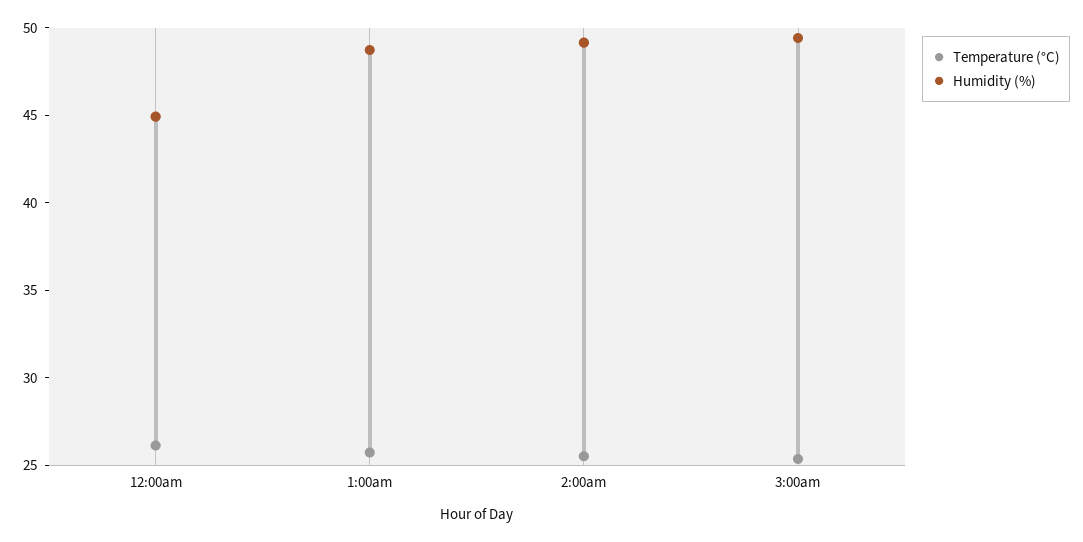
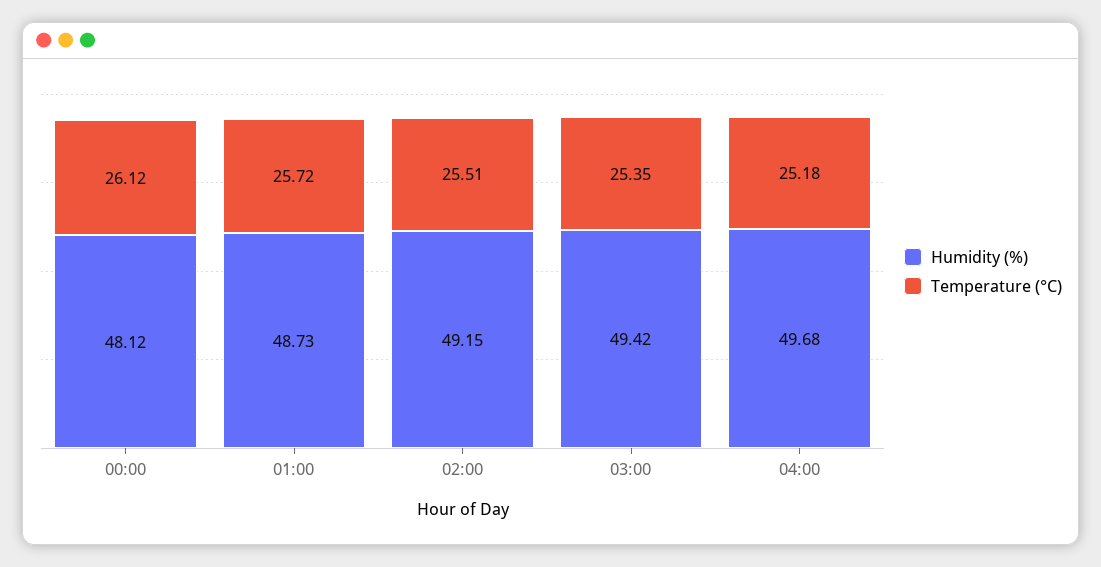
Humidity (%), 12:00am: 45 -> 48.12
Humidity (%), 04:00: none -> 49.68
Temperature (°C), 04:00: none -> 25.18

